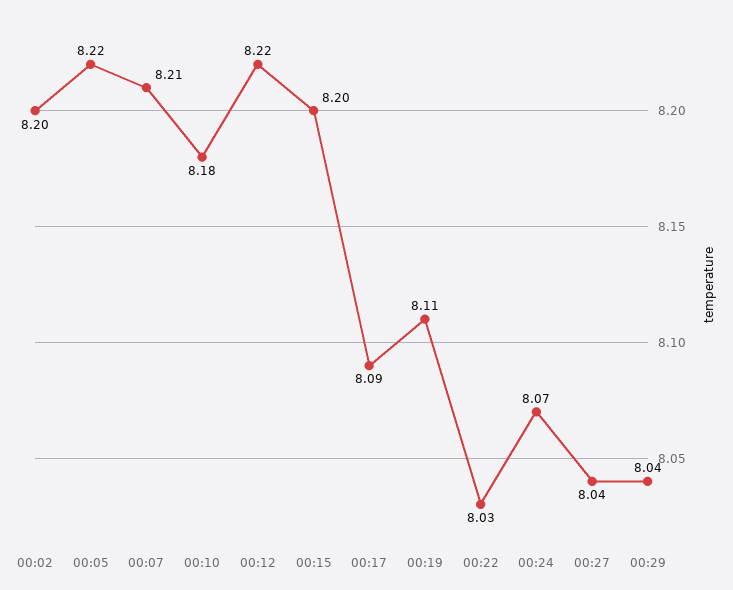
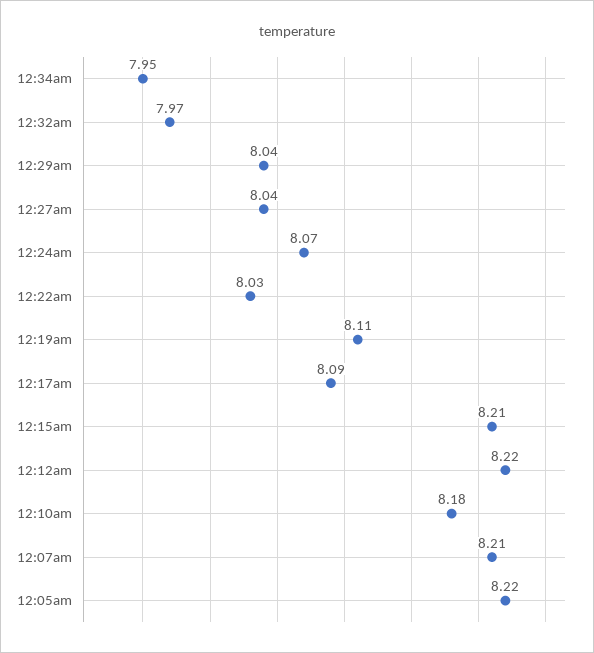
00:02: 8.2 -> none
00:15: 8.2 -> 8.21
12:34am: none -> 7.95
12:32am: none -> 7.97

